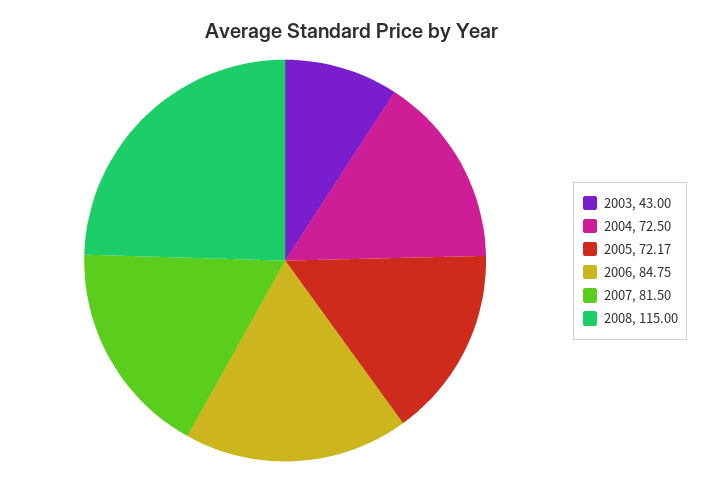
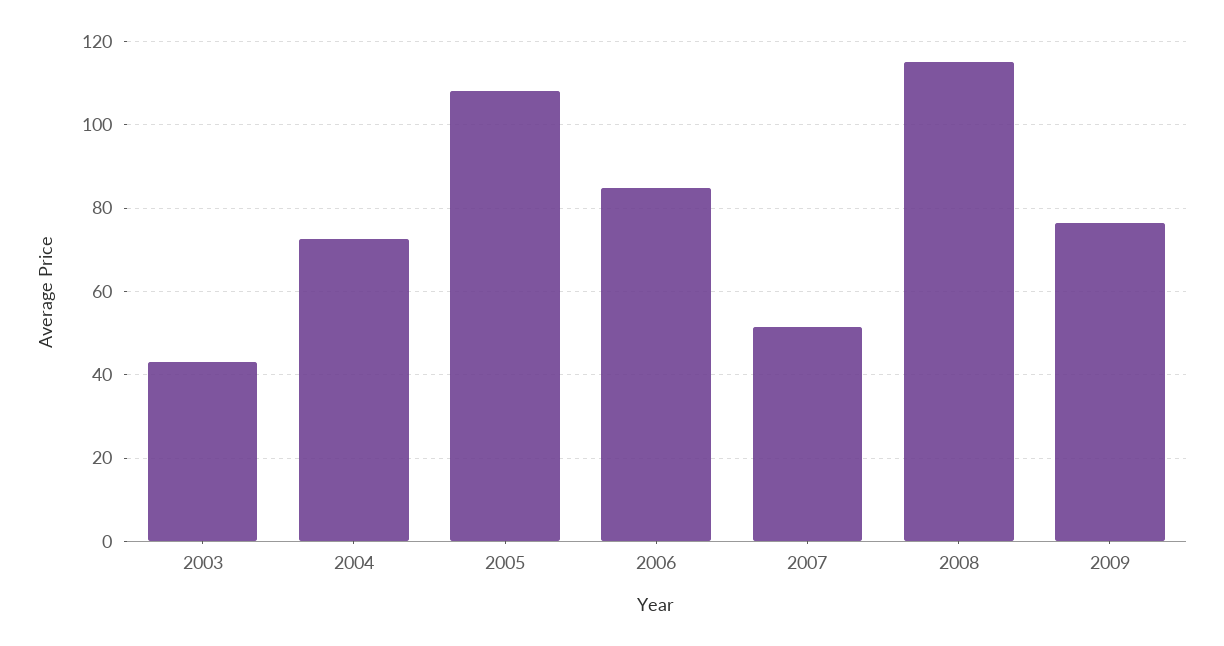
2005: 72.17 -> 108
2007: 81.5 -> 52
2009: none -> 76

